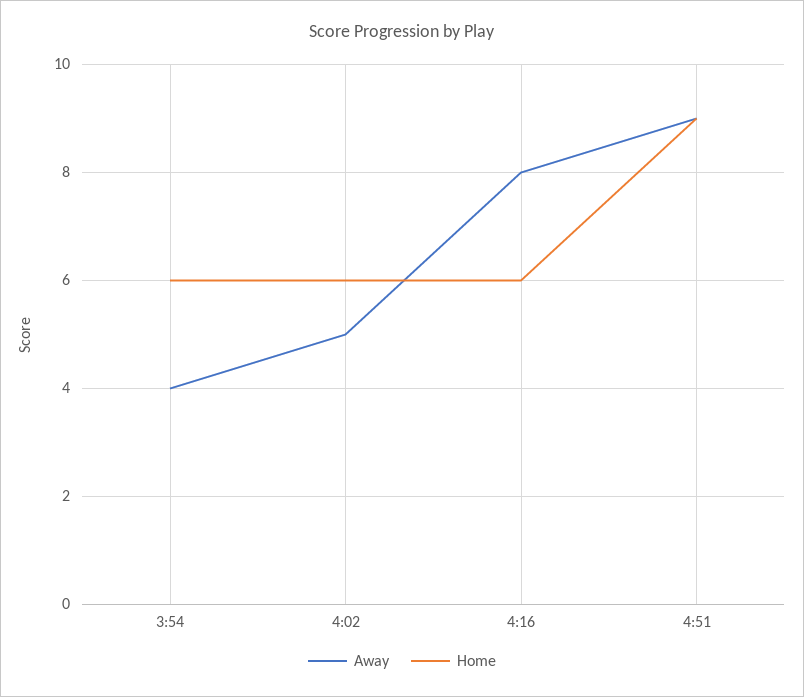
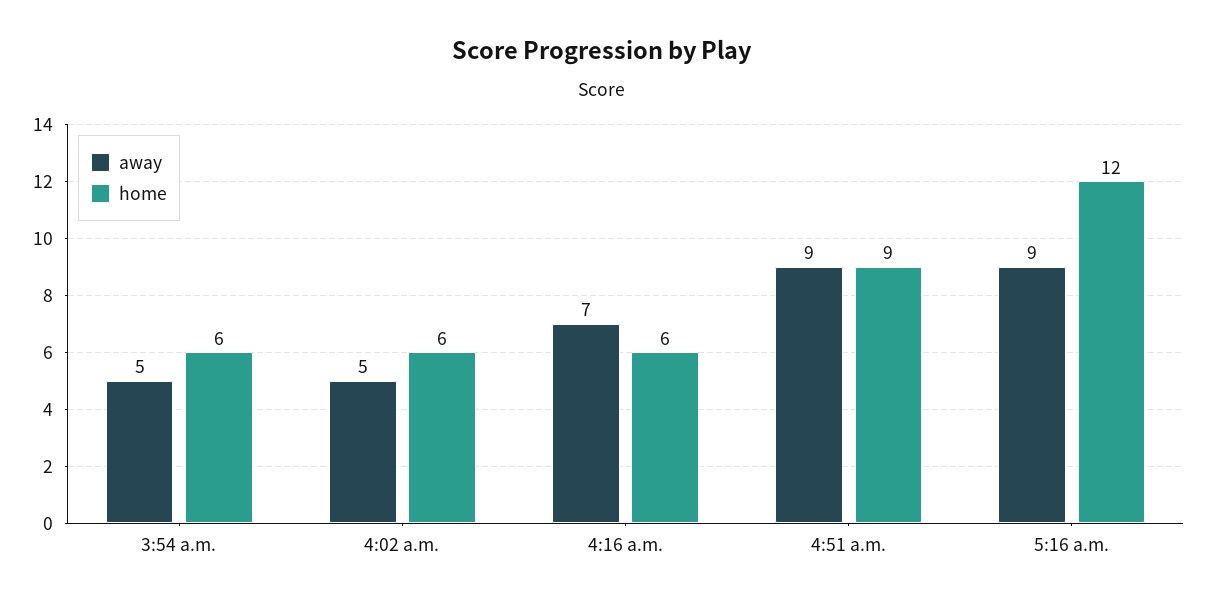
Away, 3:54: 4 -> 5
Away, 4:16: 8 -> 7
Away, 5:16 a.m.: none -> 9
Home, 5:16 a.m.: none -> 12

